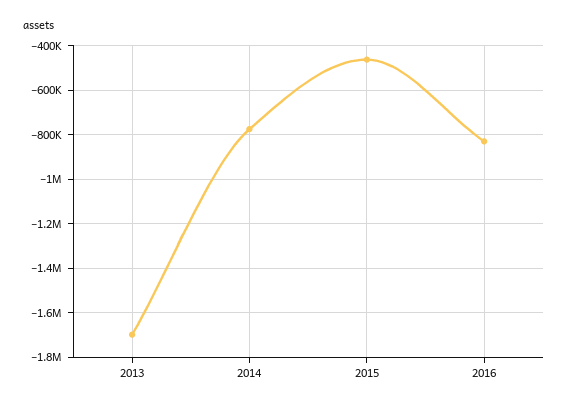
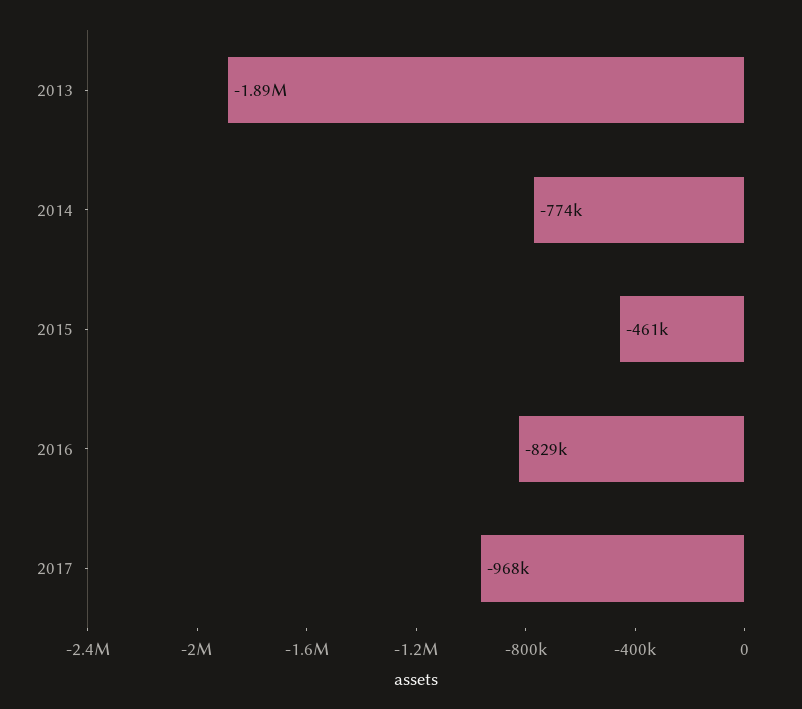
2013: -1700000 -> -1890000
2017: none -> -968000

